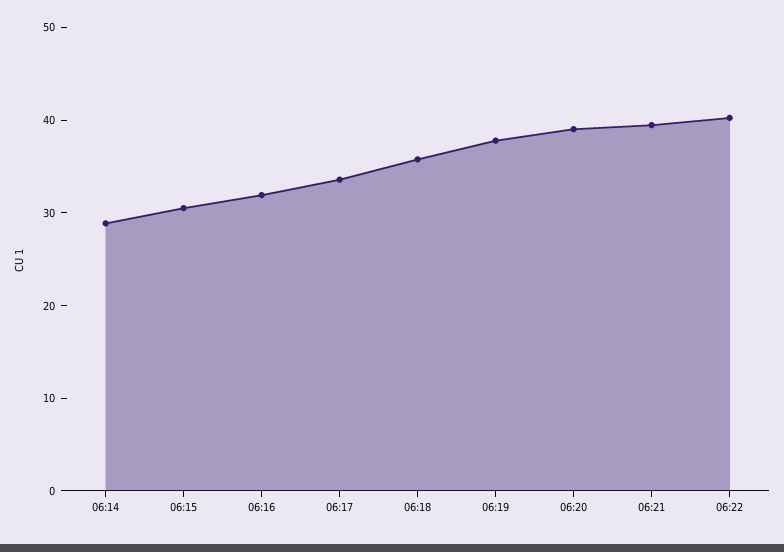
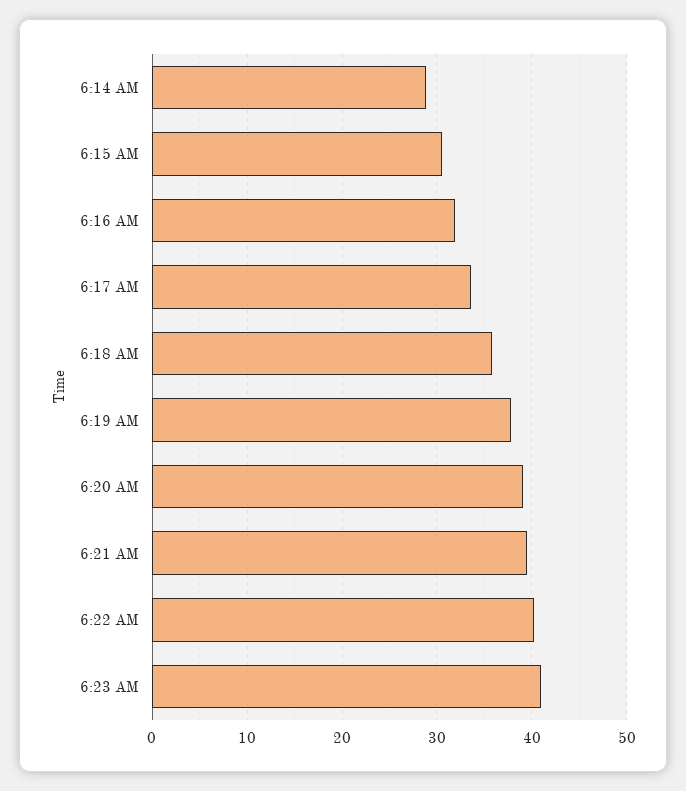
6:23 AM: none -> 41

